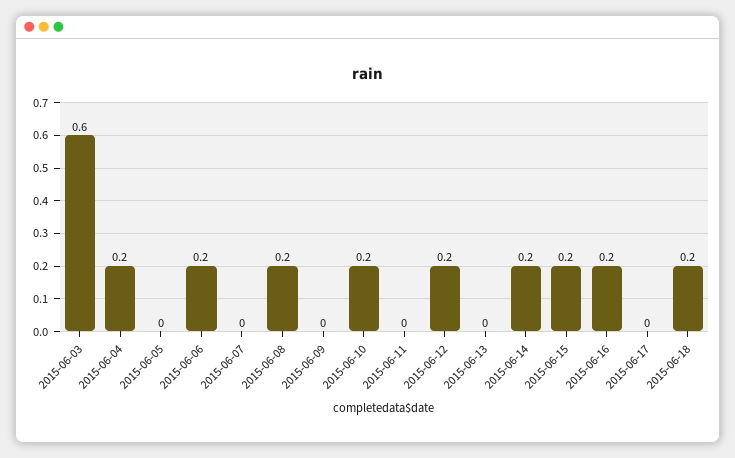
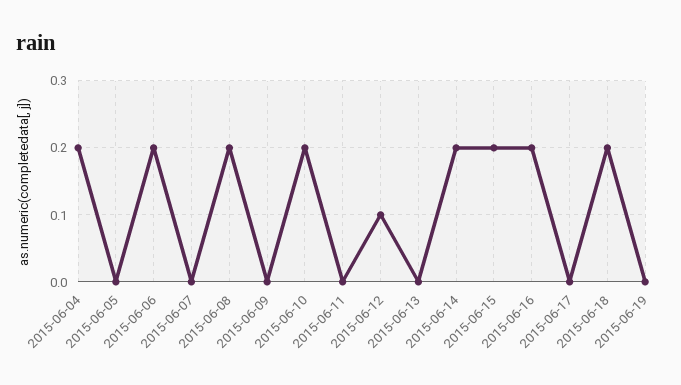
2015-06-03: 0.6 -> none
2015-06-12: 0.2 -> 0.1
2015-06-19: none -> 0

